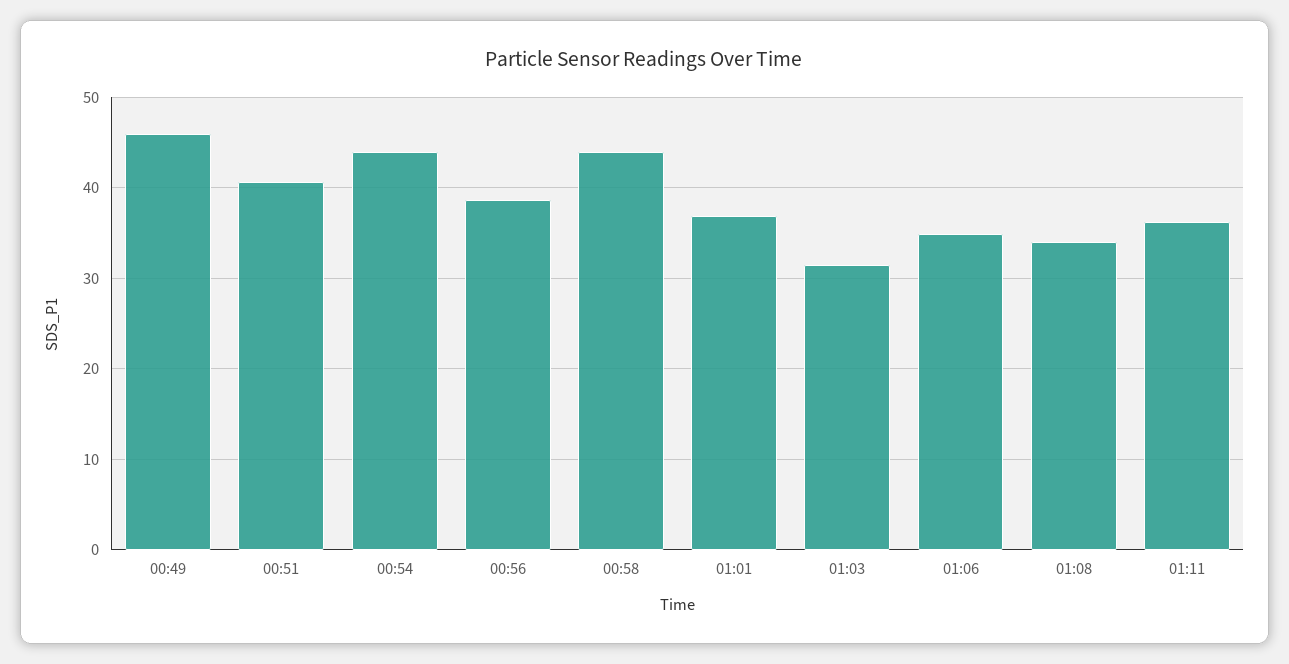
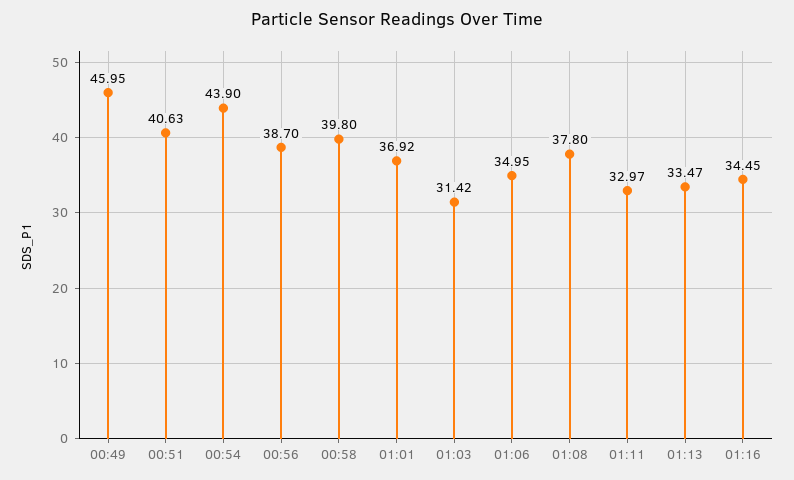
00:58: 44 -> 39.8
01:08: 34 -> 37.8
01:11: 36 -> 32.97
01:13: none -> 33.47
01:16: none -> 34.45

